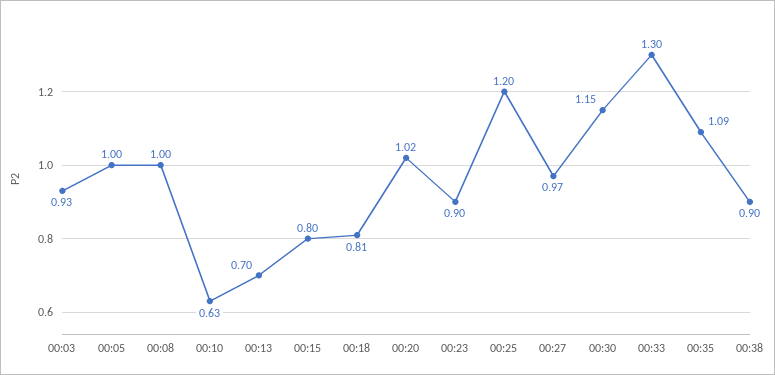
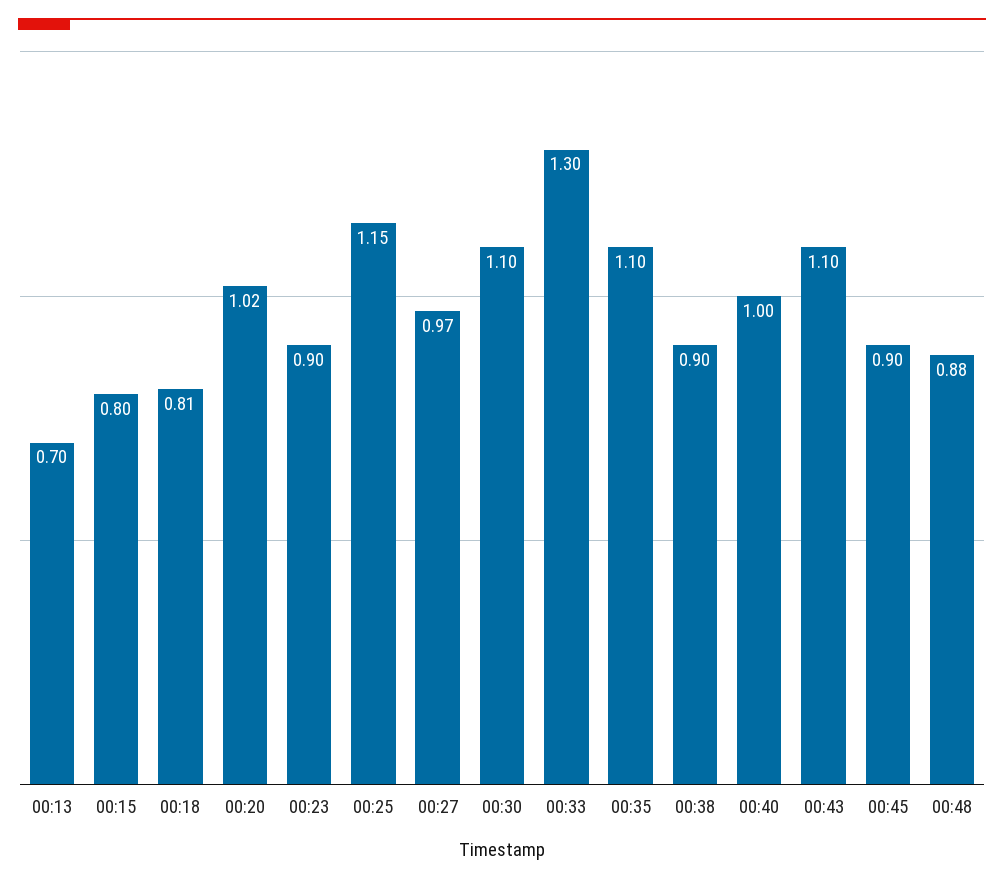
00:03: 0.93 -> none
00:05: 1 -> none
00:08: 1 -> none
00:10: 0.63 -> none
00:25: 1.2 -> 1.15
00:30: 1.15 -> 1.1
00:35: 1.09 -> 1.1
00:40: none -> 1
00:43: none -> 1.1
00:45: none -> 0.9
00:48: none -> 0.88

